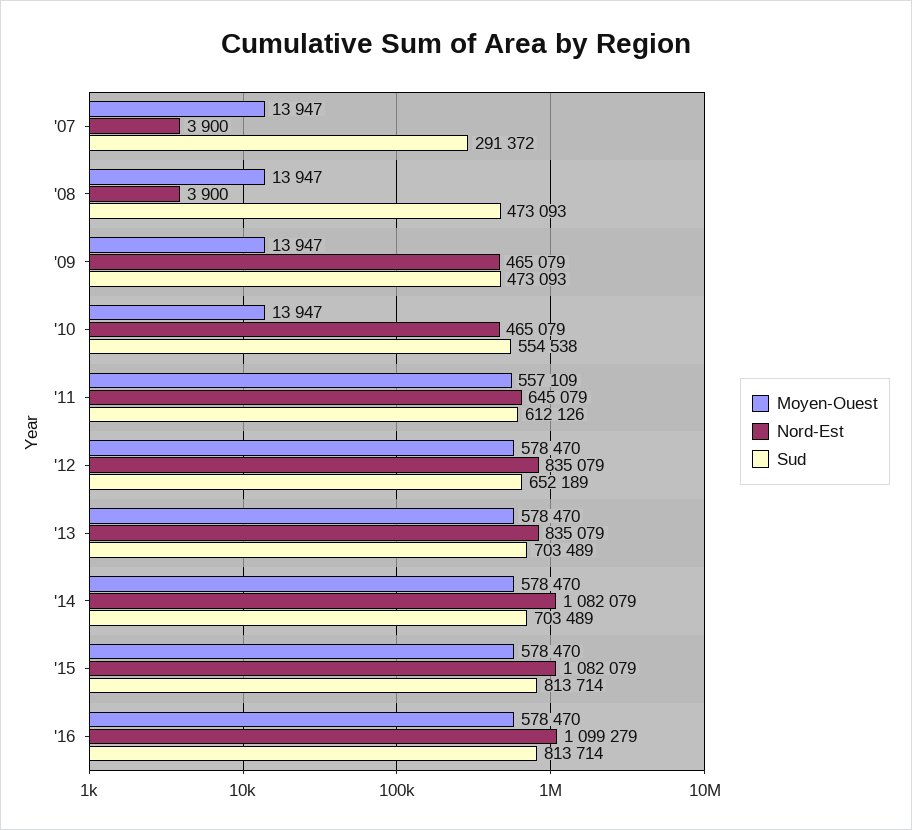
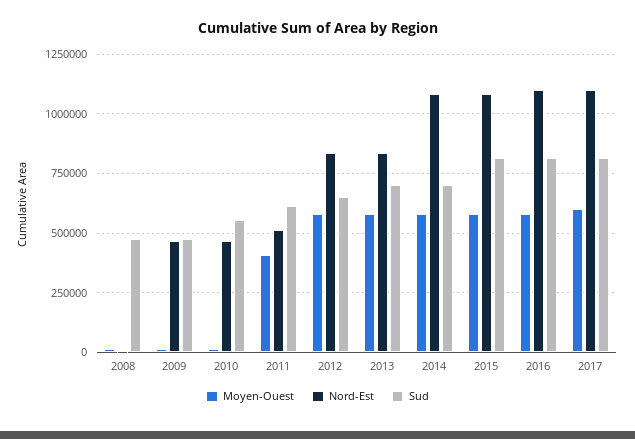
Moyen-Ouest, '07: 13947 -> none
Nord-Est, '07: 3900 -> none
Sud, '07: 291372 -> none
Moyen-Ouest, '11: 557109 -> 400000
Nord-Est, '11: 645079 -> 500000
Moyen-Ouest, 2017: none -> 600000
Nord-Est, 2017: none -> 1100000
Sud, 2017: none -> 800000

